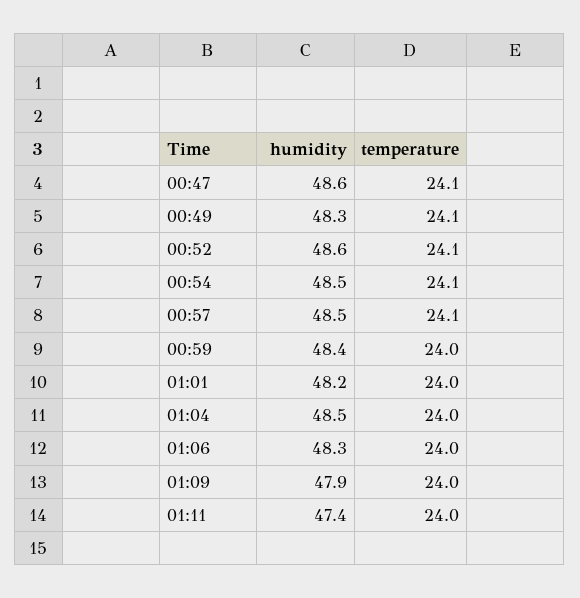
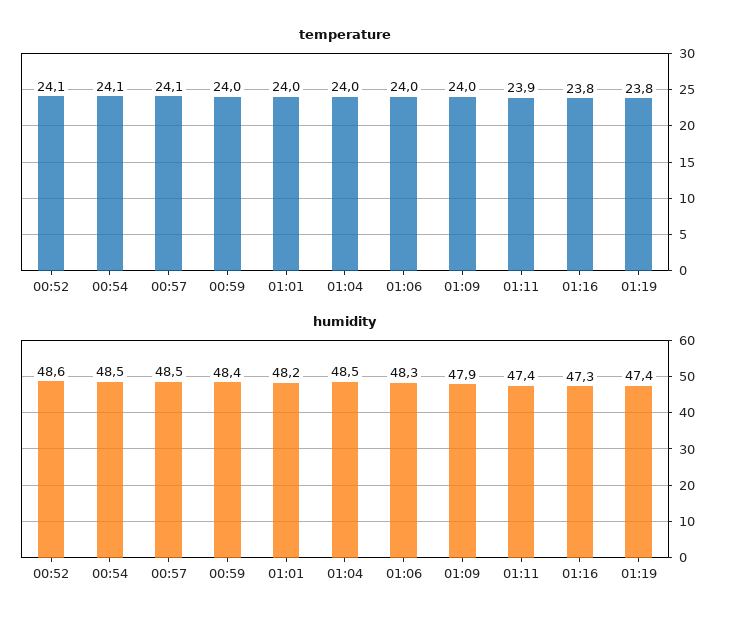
humidity, 00:47: 48.6 -> none
temperature, 00:47: 24.1 -> none
humidity, 00:49: 48.3 -> none
temperature, 00:49: 24.1 -> none
temperature, 01:11: 24 -> 23.9
temperature, 01:16: none -> 23.8
temperature, 01:19: none -> 23.8
humidity, 01:16: none -> 47.3
humidity, 01:19: none -> 47.4

